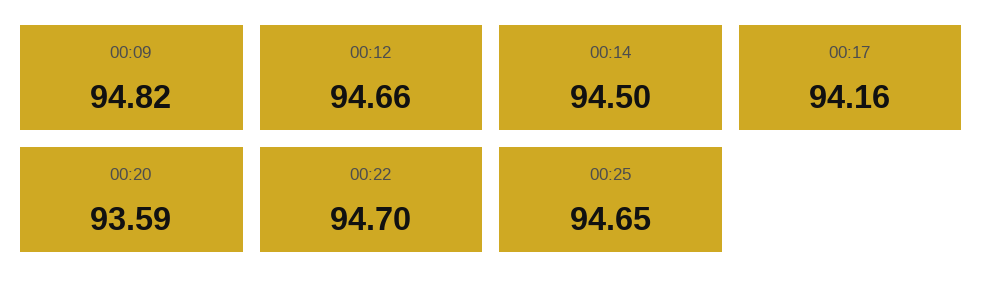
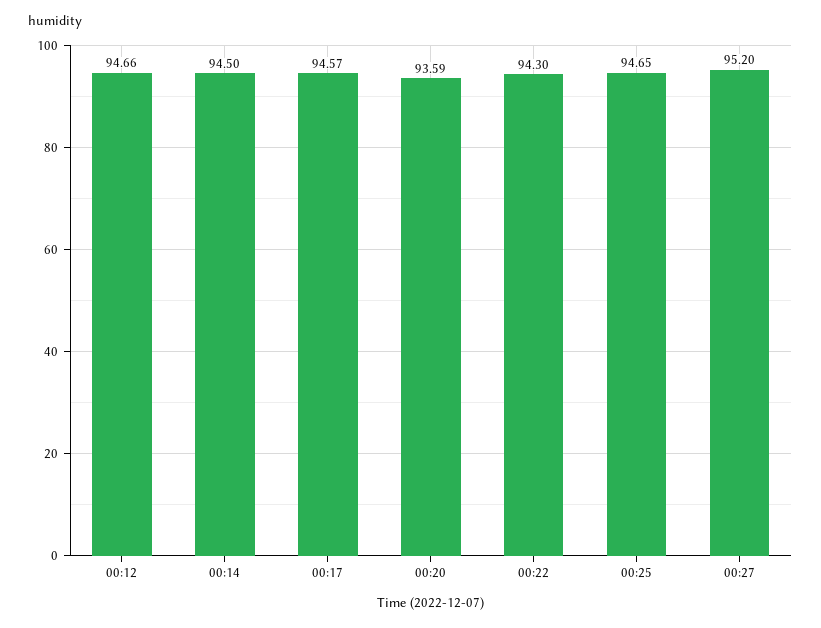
00:09: 94.82 -> none
00:17: 94.16 -> 94.57
00:22: 94.7 -> 94.3
00:27: none -> 95.2

